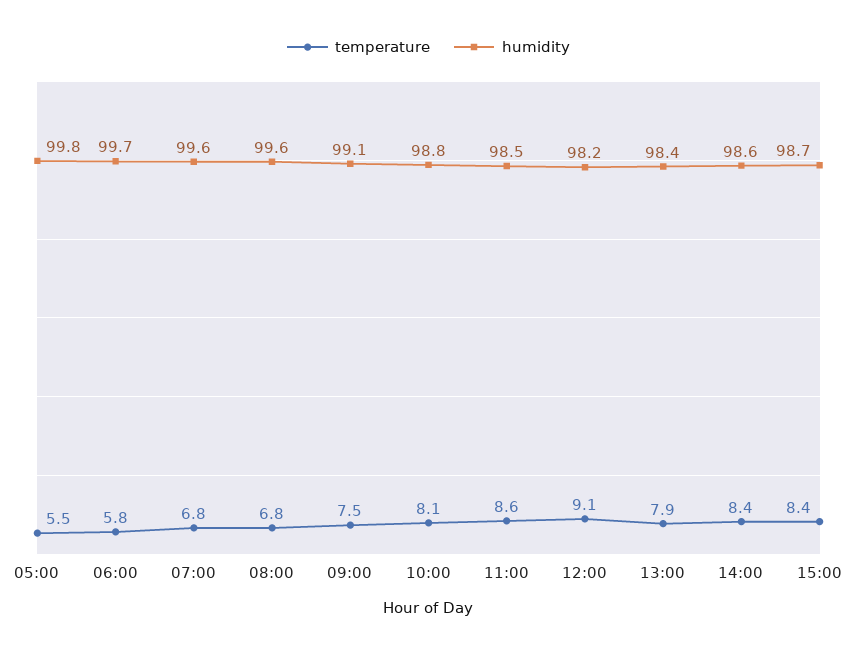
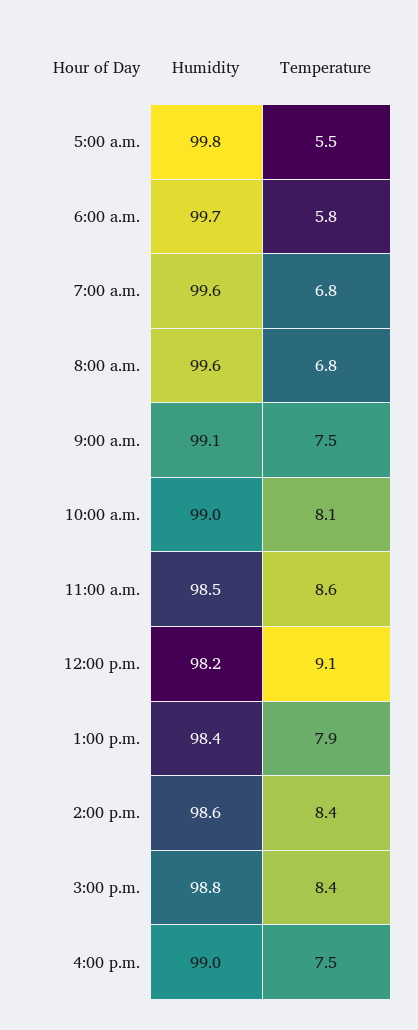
humidity, 10:00: 98.8 -> 99
humidity, 15:00: 98.7 -> 98.8
humidity, 4:00 p.m.: none -> 99
temperature, 4:00 p.m.: none -> 7.5

